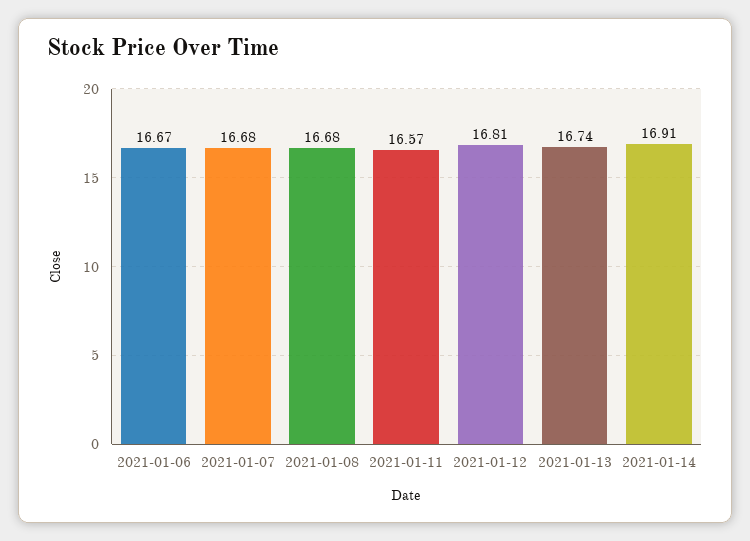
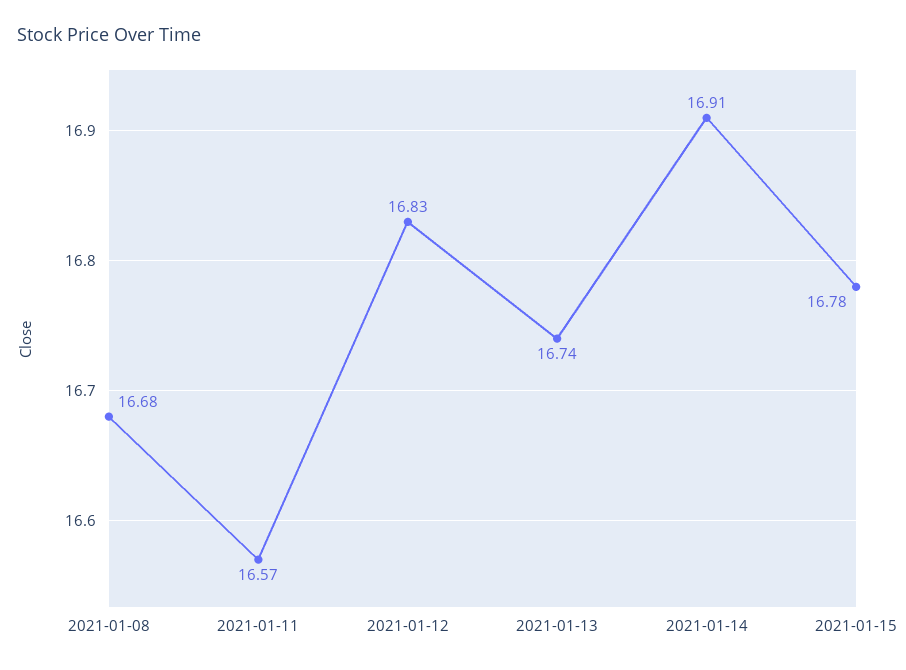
2021-01-06: 16.67 -> none
2021-01-07: 16.68 -> none
2021-01-12: 16.81 -> 16.83
2021-01-15: none -> 16.78

